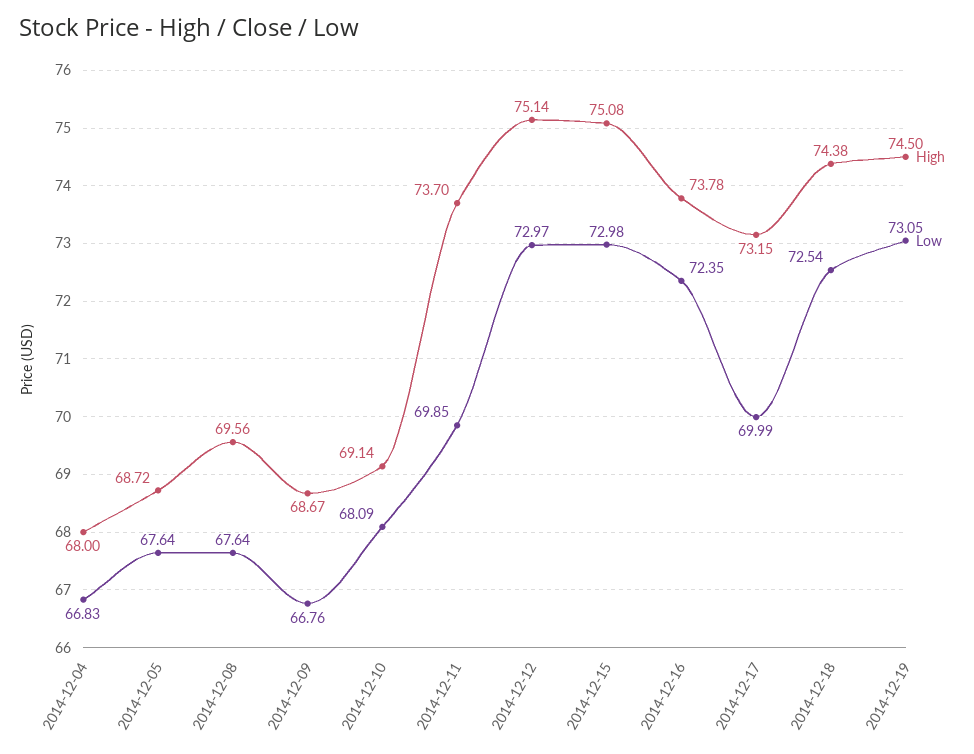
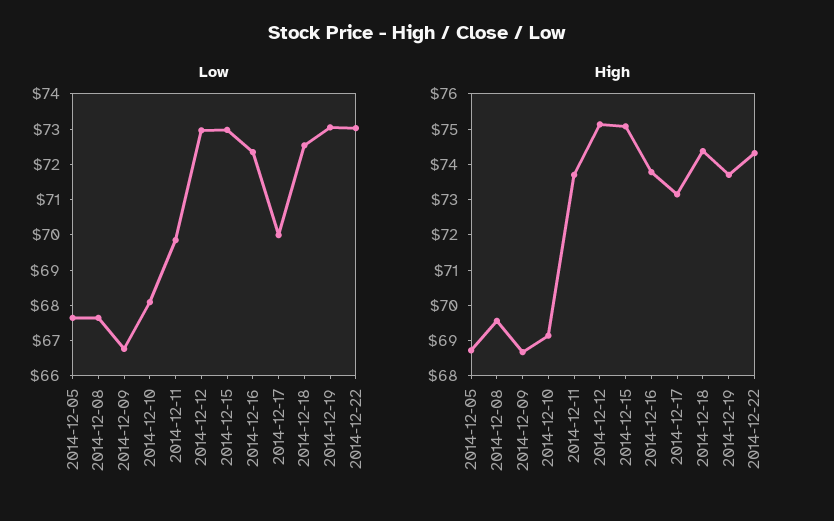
High, 2014-12-04: 68 -> none
Low, 2014-12-04: 66.83 -> none
High, 2014-12-19: 74.5 -> 73.75
Low, 2014-12-22: none -> 73
High, 2014-12-22: none -> 74.25

